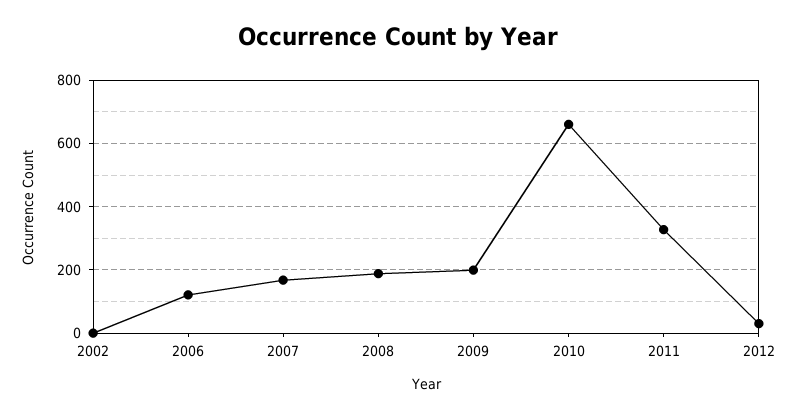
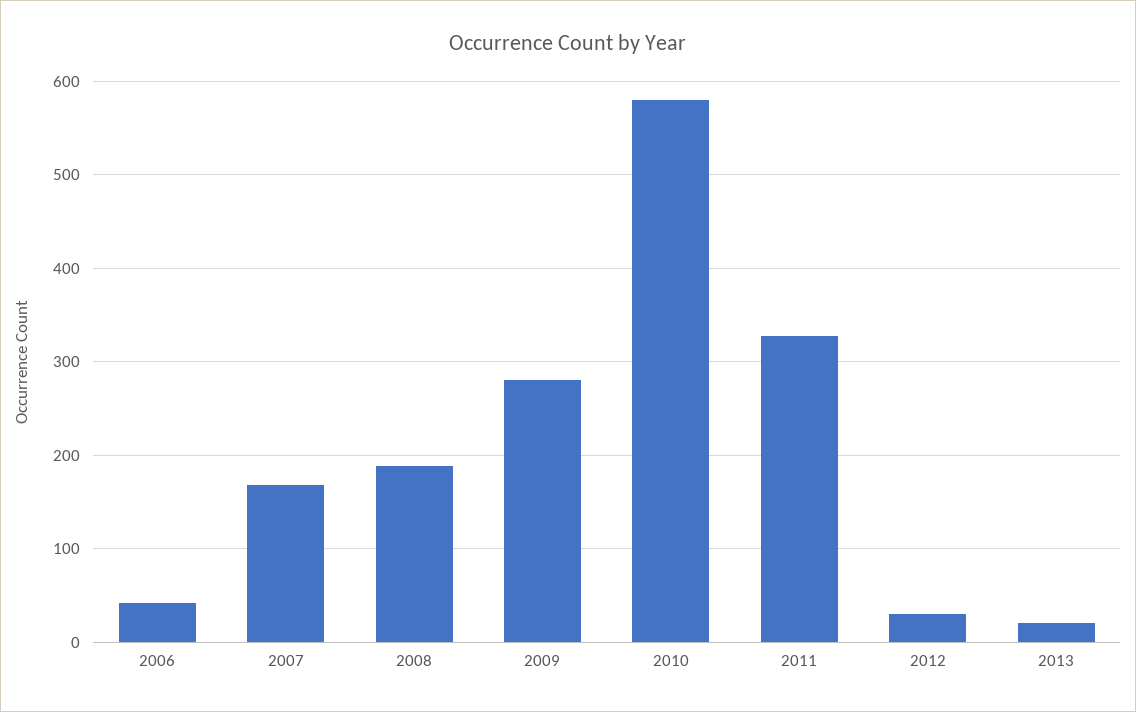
2002: 0 -> none
2006: 120 -> 40
2009: 200 -> 280
2010: 660 -> 580
2013: none -> 20

